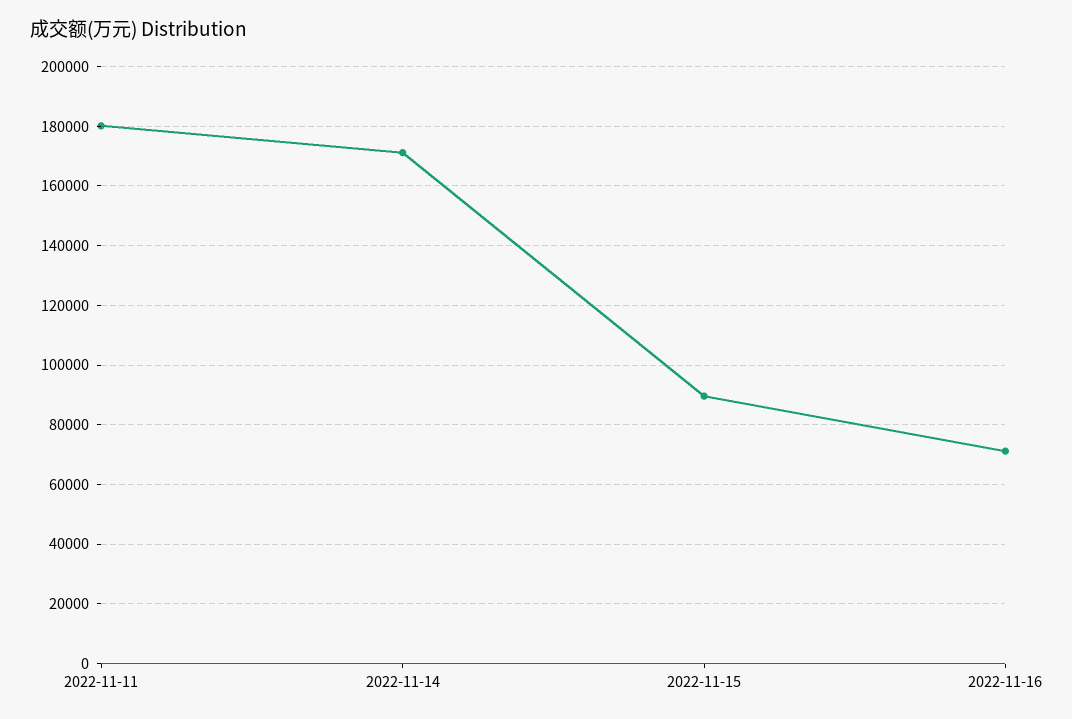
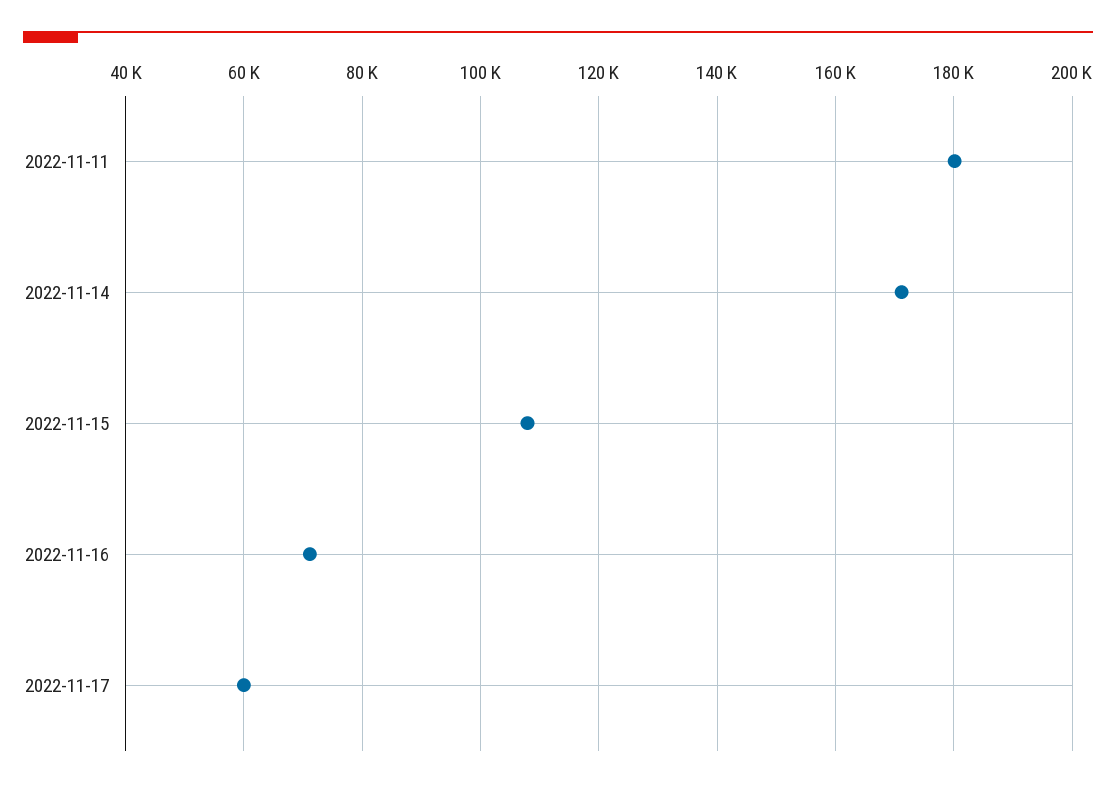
2022-11-15: 90000 -> 108000
2022-11-17: none -> 60000

